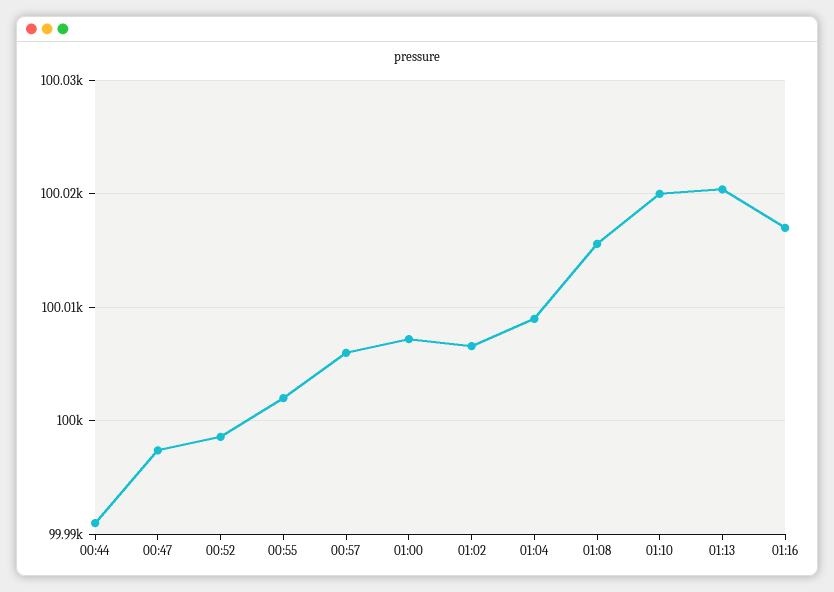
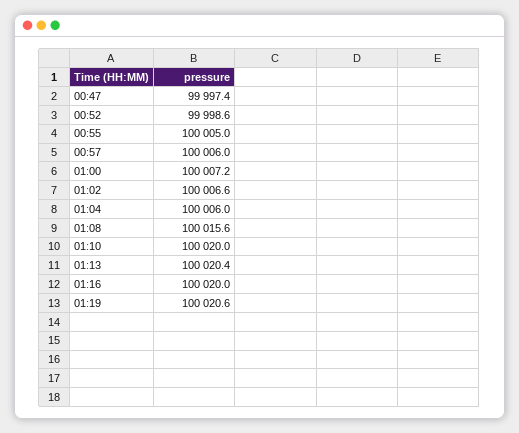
00:44: 99991 -> none
00:55: 100002 -> 100005
01:04: 100009 -> 100006
01:16: 100017 -> 100020
01:19: none -> 100020.6

